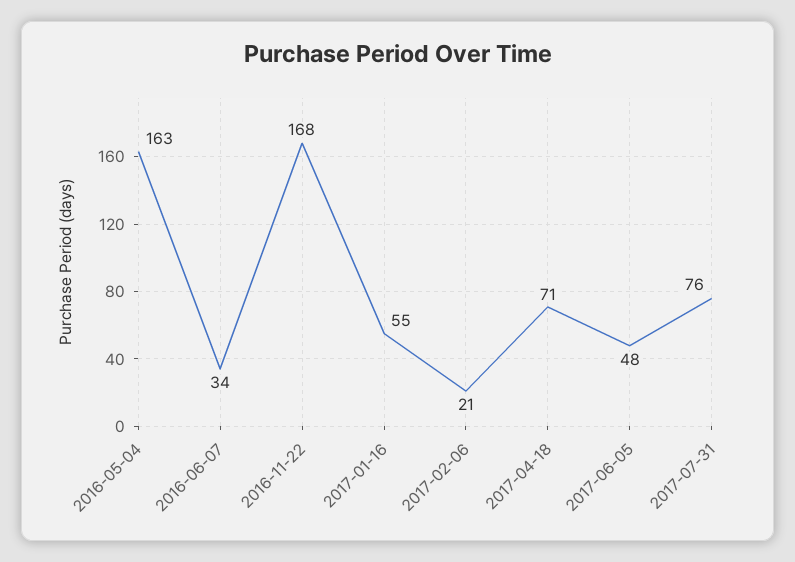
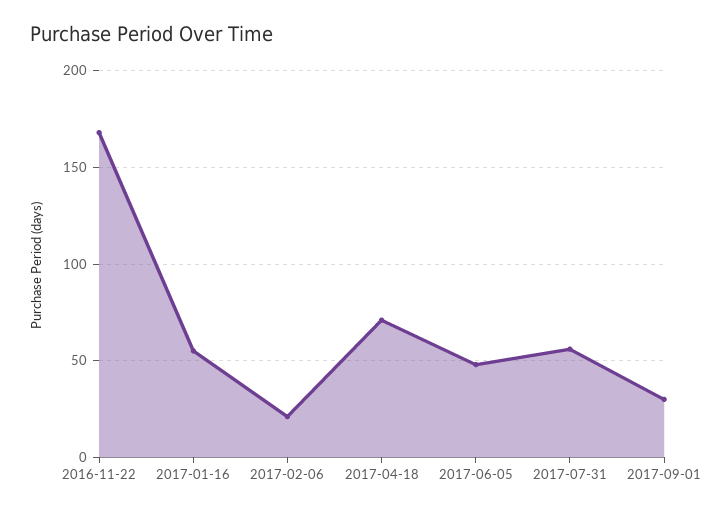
2016-05-04: 163 -> none
2016-06-07: 34 -> none
2017-07-31: 76 -> 55
2017-09-01: none -> 30

